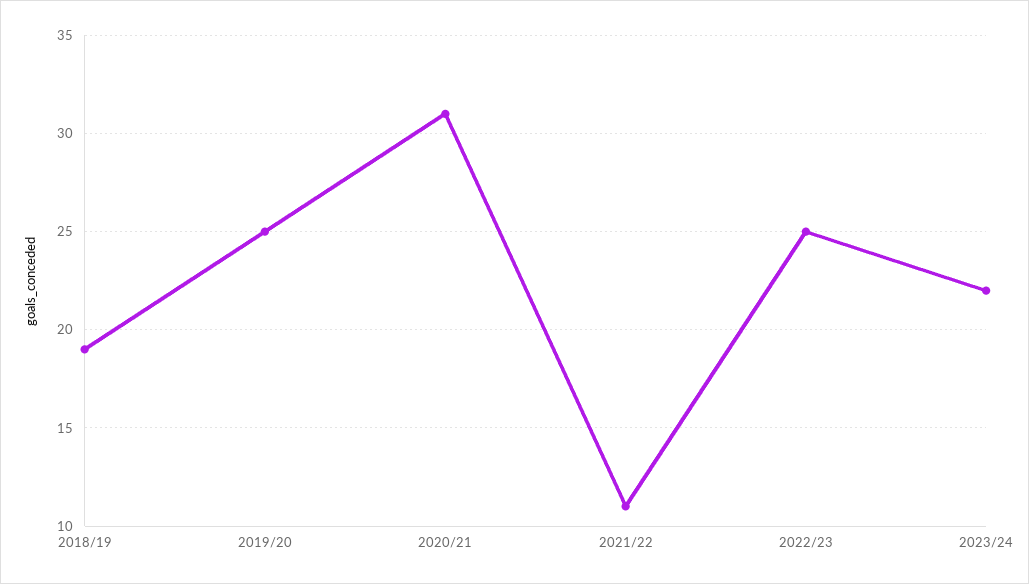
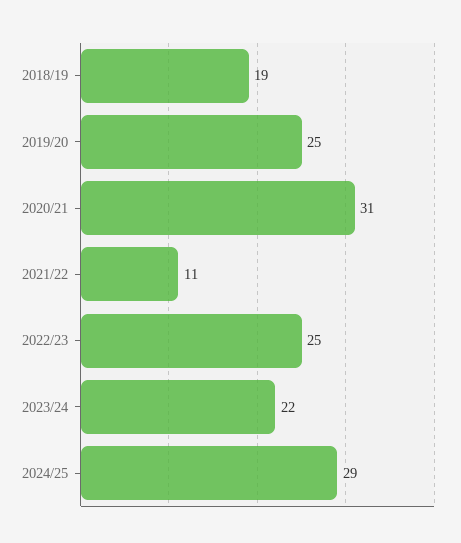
2024/25: none -> 29

